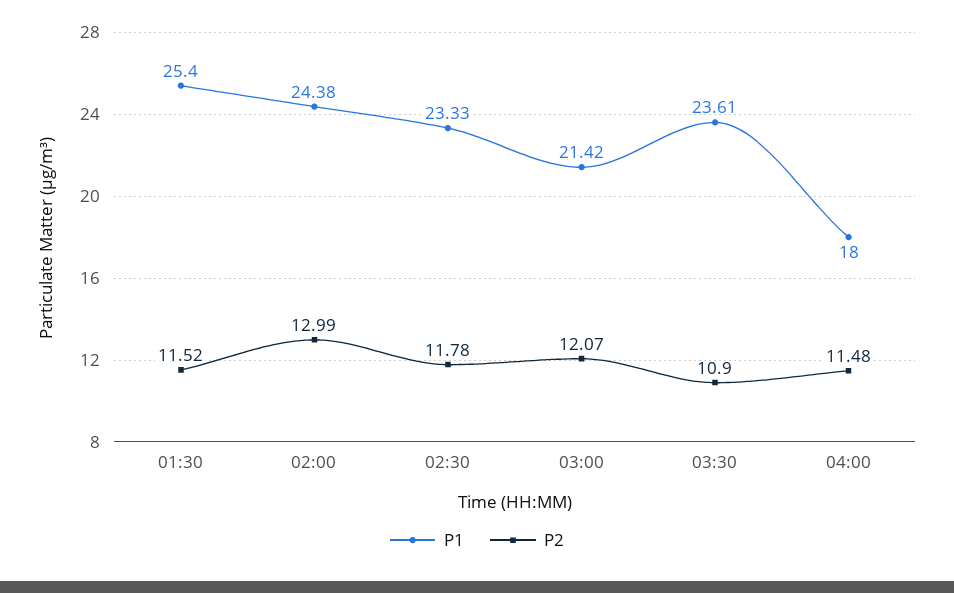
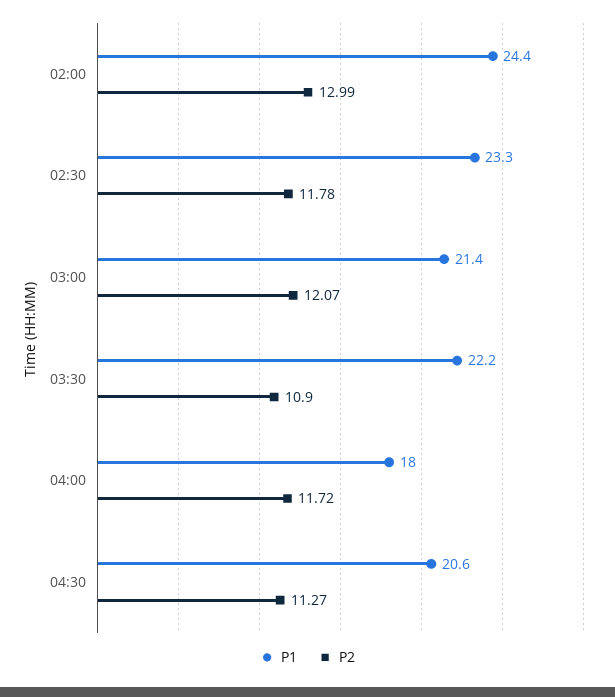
P1, 01:30: 25.4 -> none
P2, 01:30: 11.52 -> none
P1, 03:30: 23.61 -> 22.2
P2, 04:00: 11.48 -> 11.72
P1, 04:30: none -> 20.6
P2, 04:30: none -> 11.27

